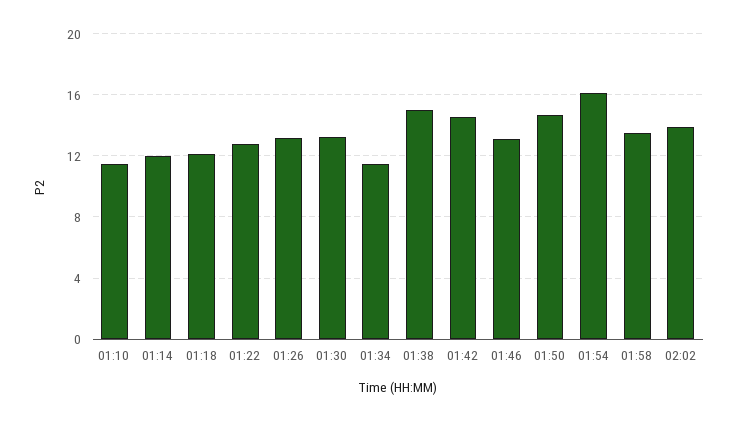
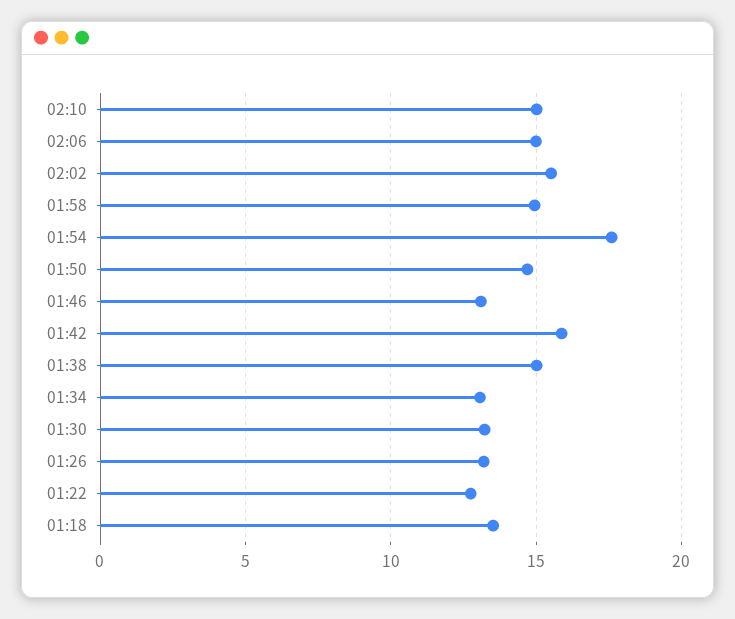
01:10: 11.5 -> none
01:14: 12 -> none
01:18: 12 -> 13.5
01:34: 11.5 -> 13
01:42: 14.5 -> 16
01:54: 16 -> 17.5
01:58: 13.5 -> 15
02:02: 14 -> 15.5
02:10: none -> 15
02:06: none -> 15

